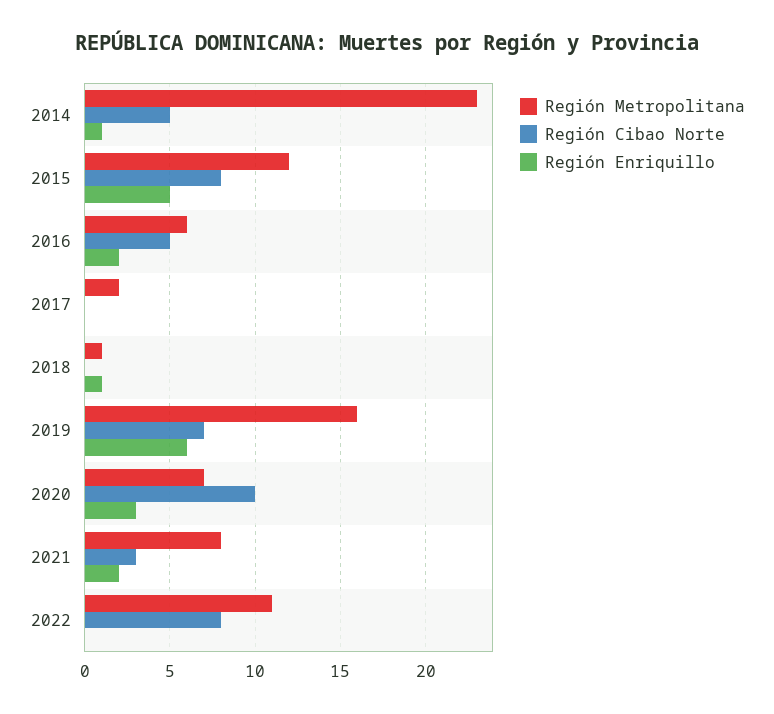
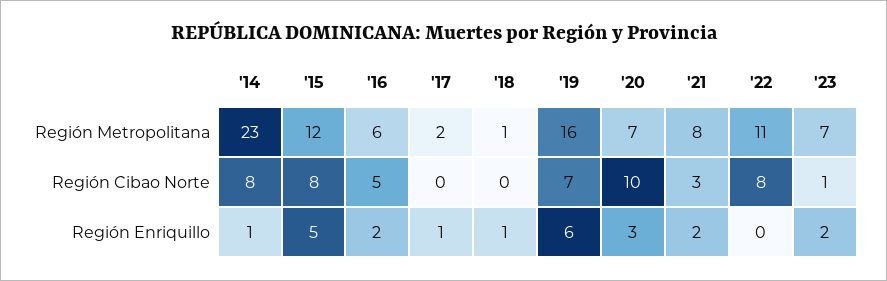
Región Cibao Norte, 2014: 5 -> 8
Región Enriquillo, 2017: 0 -> 1
Región Metropolitana, '23: none -> 7
Región Cibao Norte, '23: none -> 1
Región Enriquillo, '23: none -> 2

